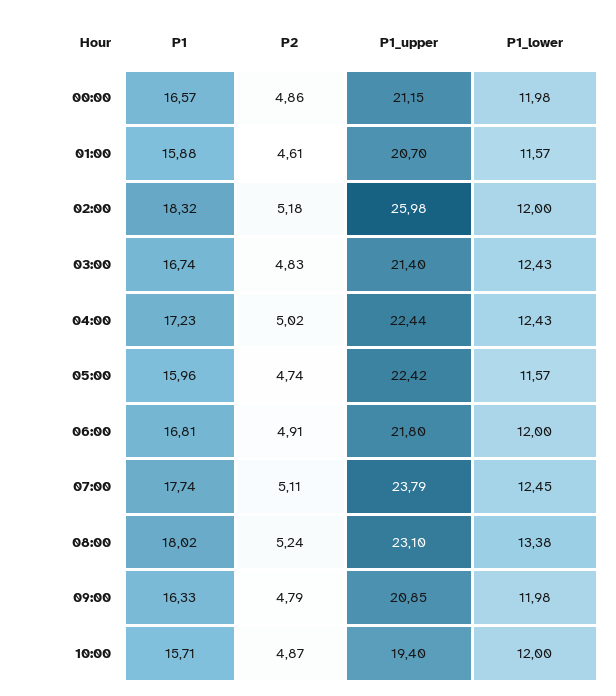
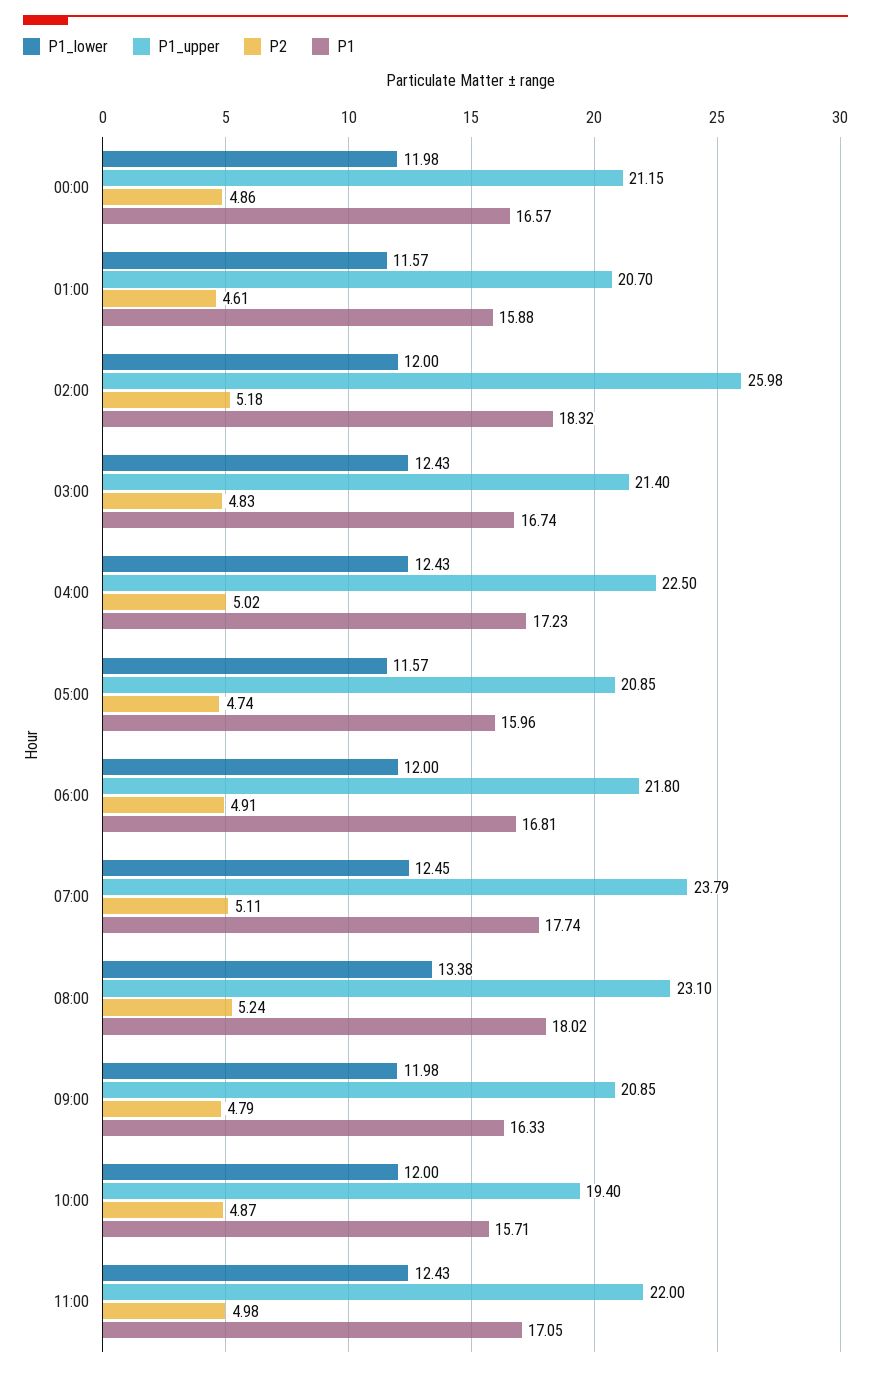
P1_upper, 04:00: 22.44 -> 22.5
P1_upper, 05:00: 22.42 -> 20.85
P1_lower, 11:00: none -> 12.43
P1_upper, 11:00: none -> 22
P2, 11:00: none -> 4.98
P1, 11:00: none -> 17.05

